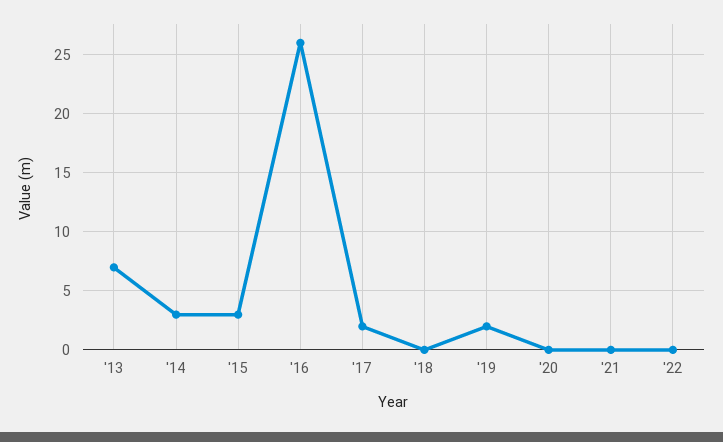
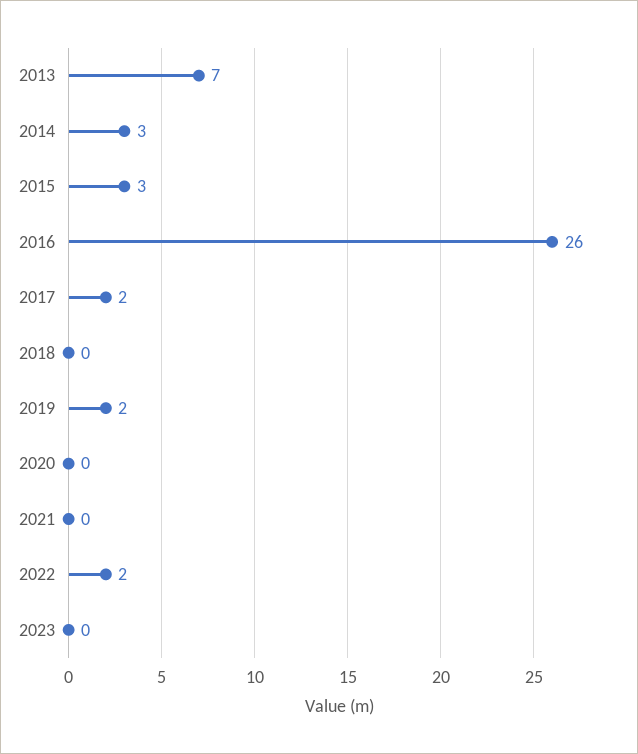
'22: 0 -> 2
2023: none -> 0

